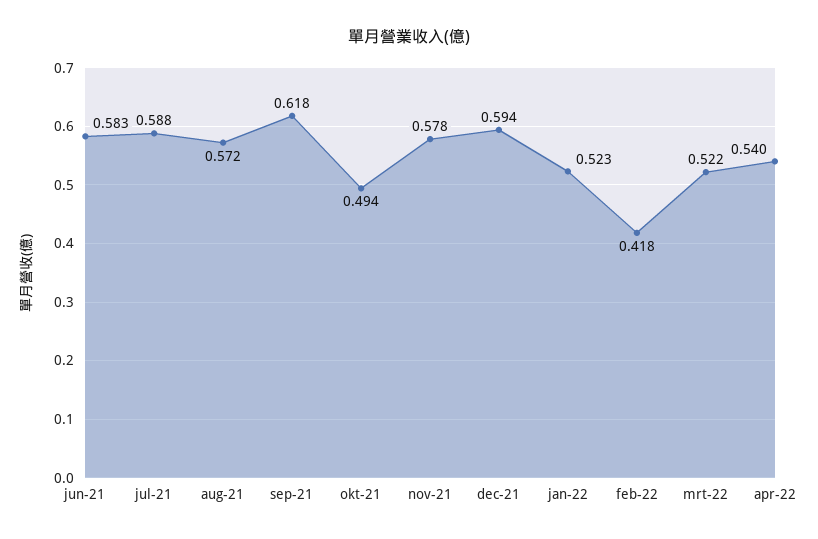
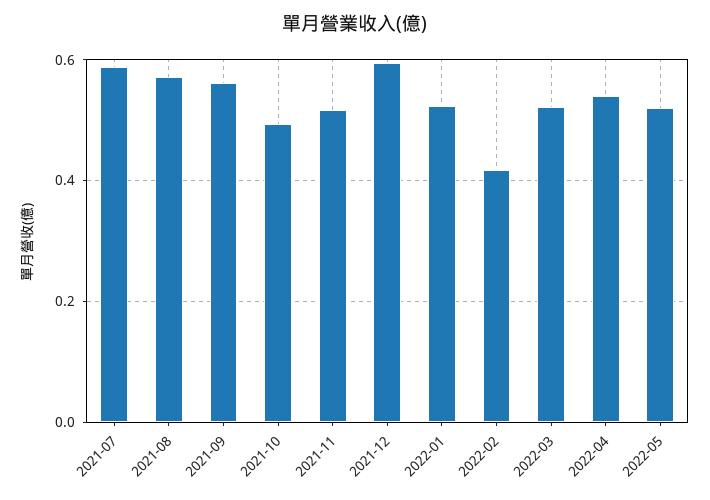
jun-21: 0.583 -> none
sep-21: 0.618 -> 0.56
nov-21: 0.578 -> 0.52
2022-05: none -> 0.52

